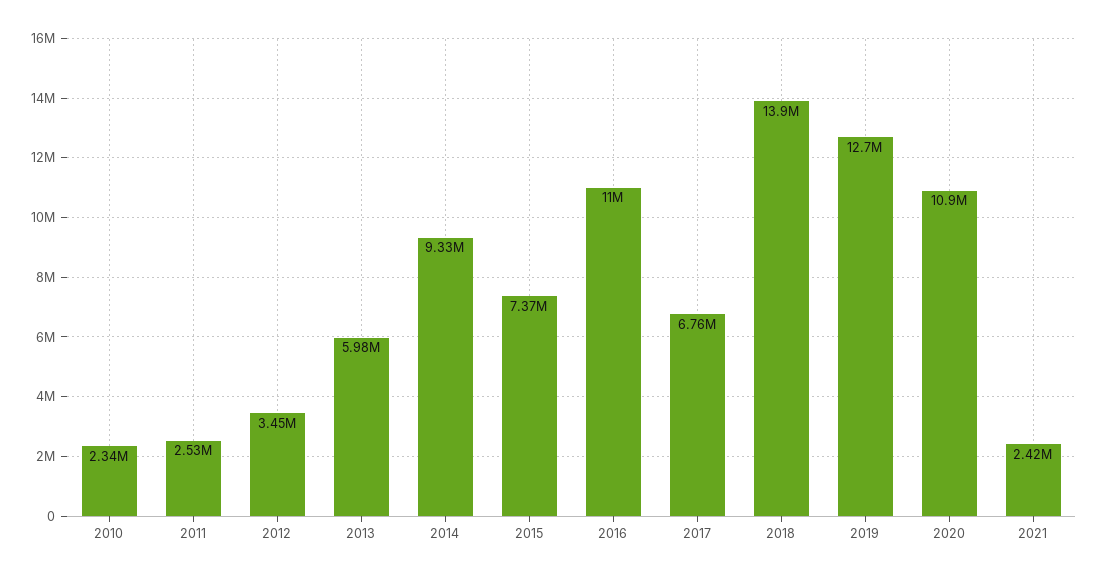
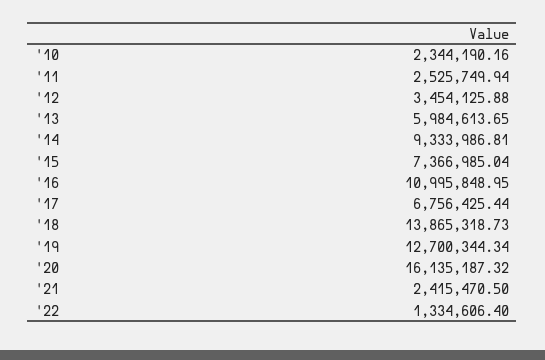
2020: 10900000 -> 16135187.32
'22: none -> 1334606.4

